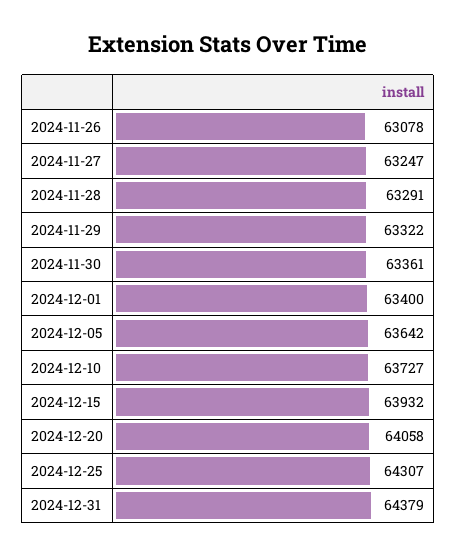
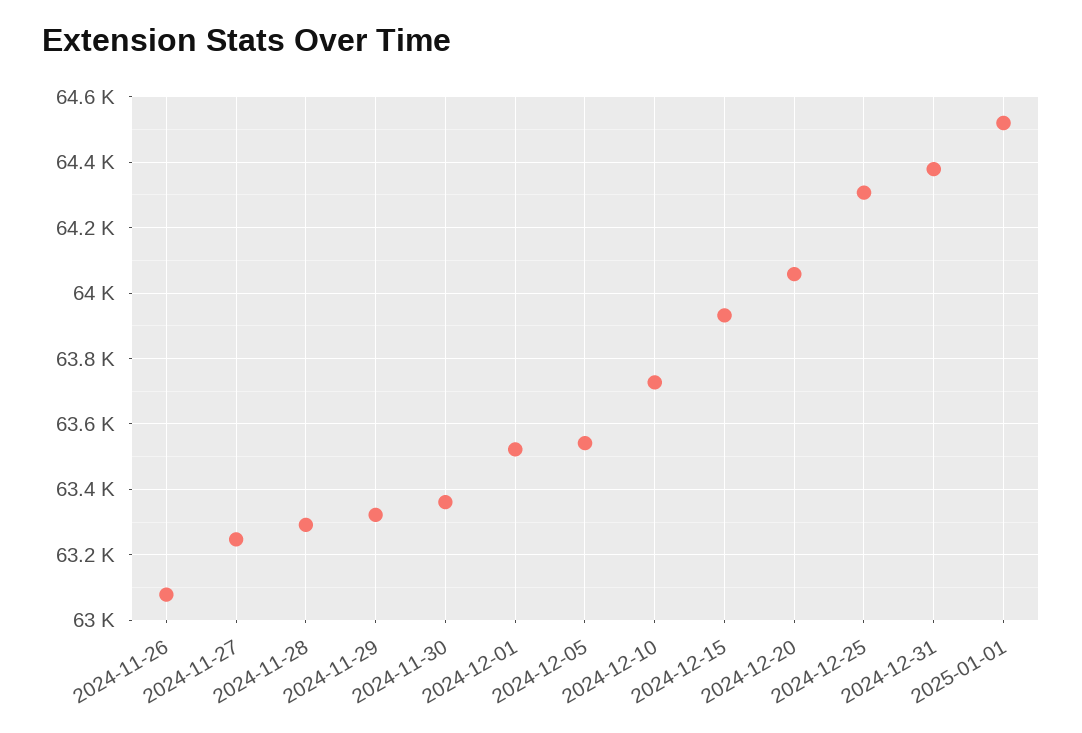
2024-12-01: 63400 -> 63520
2024-12-05: 63642 -> 63540
2025-01-01: none -> 64520

